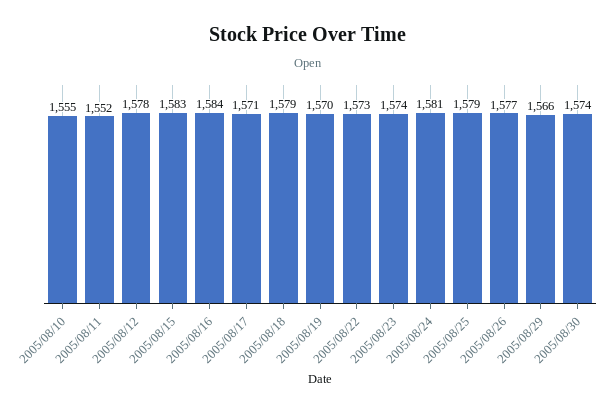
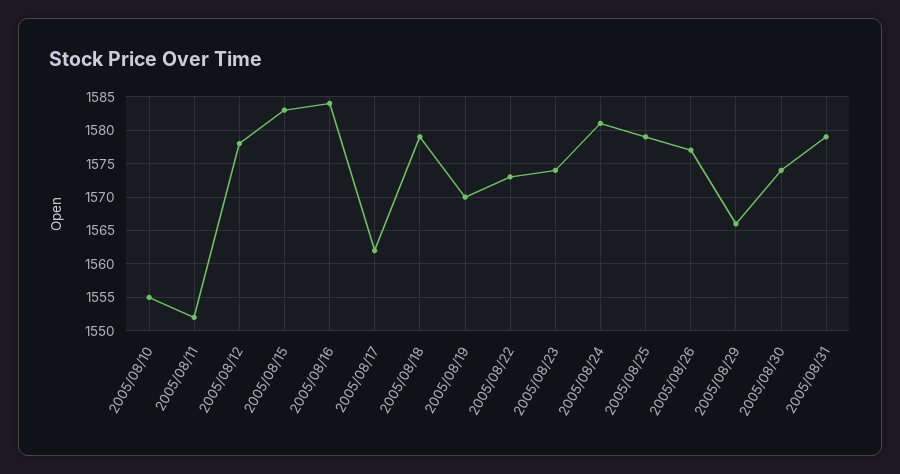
2005/08/17: 1571 -> 1562
2005/08/31: none -> 1579

